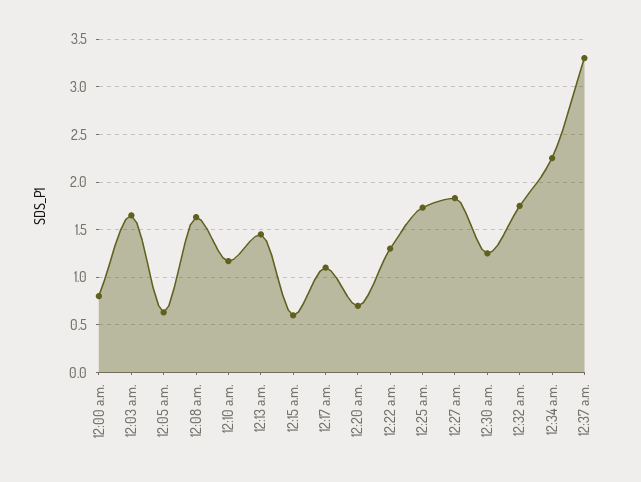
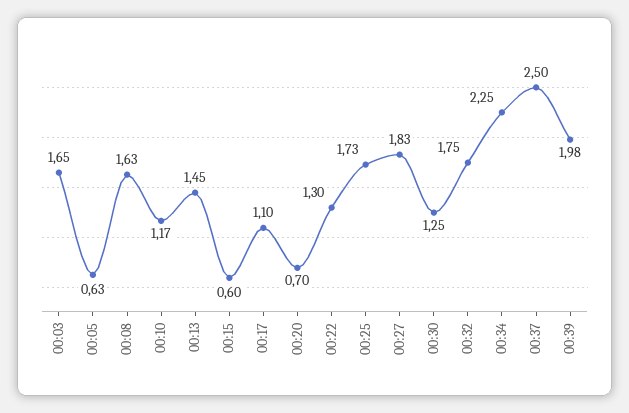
12:00 a.m.: 0.8 -> none
12:37 a.m.: 3.3 -> 2.5
00:39: none -> 1.98

